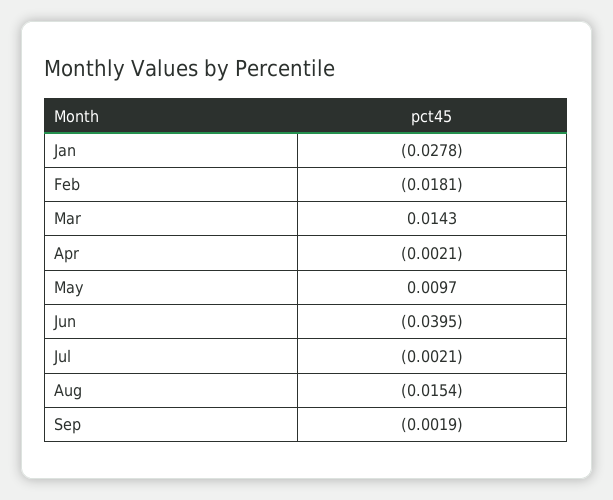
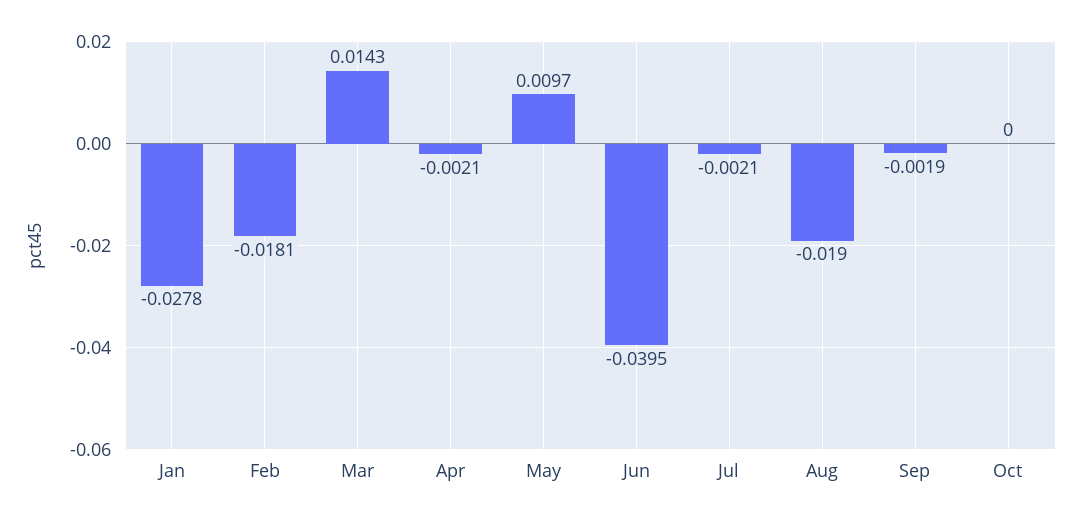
Aug: -0.0154 -> -0.019
Oct: none -> 0

